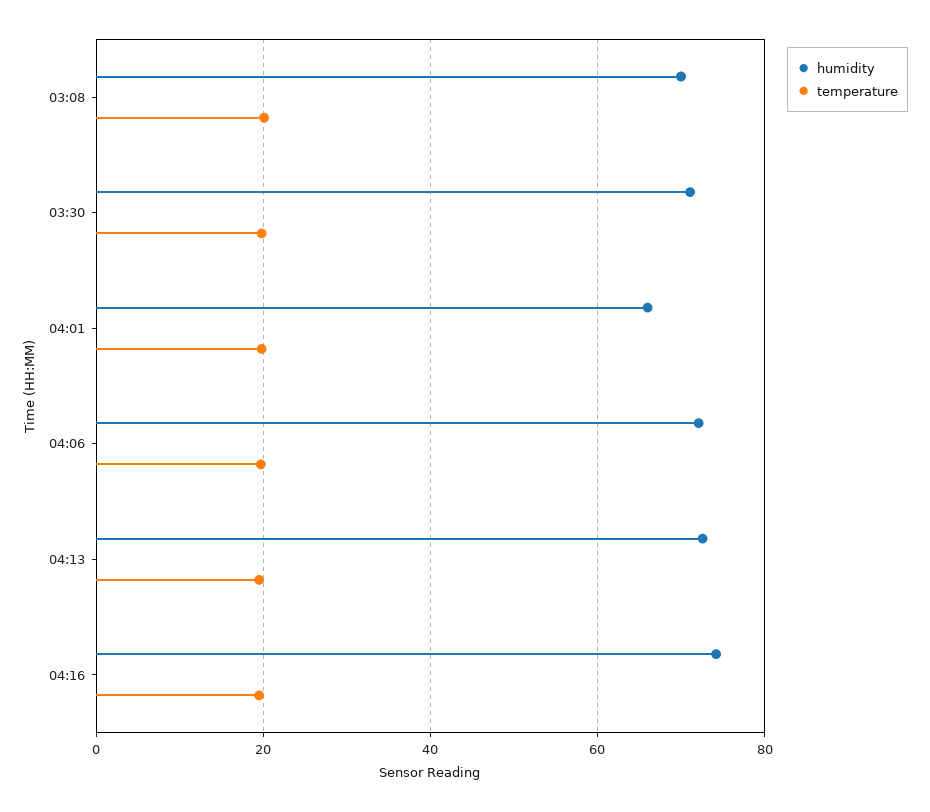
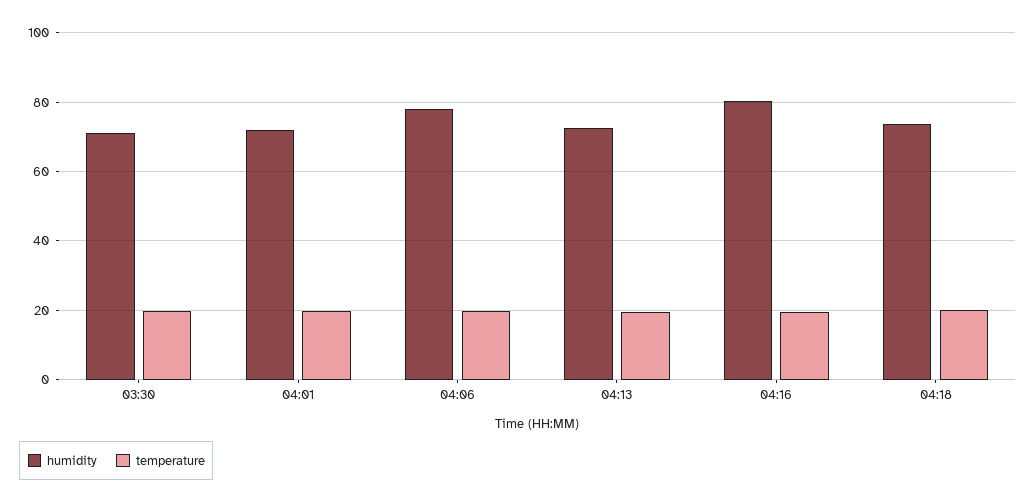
humidity, 03:08: 70 -> none
temperature, 03:08: 20 -> none
humidity, 04:01: 66 -> 72
humidity, 04:06: 72 -> 78
humidity, 04:16: 74 -> 80
humidity, 04:18: none -> 74
temperature, 04:18: none -> 20

